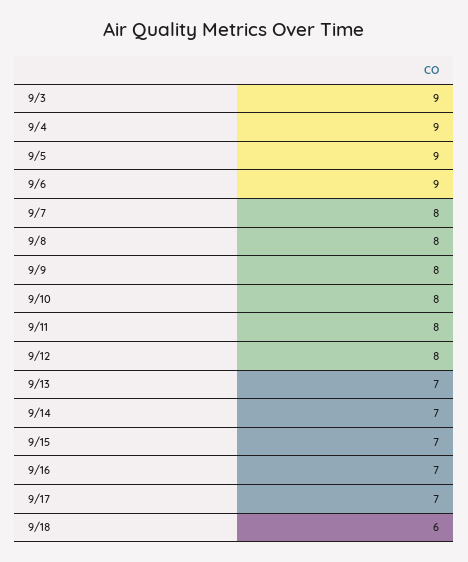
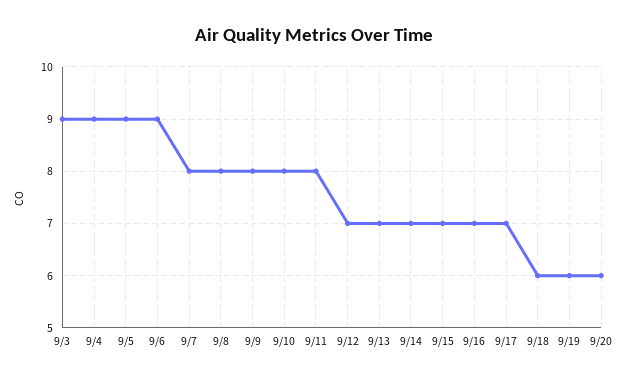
9/12: 8 -> 7
9/19: none -> 6
9/20: none -> 6

